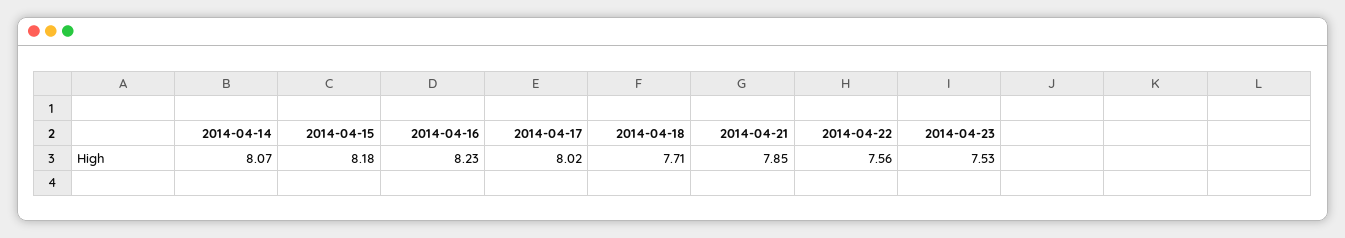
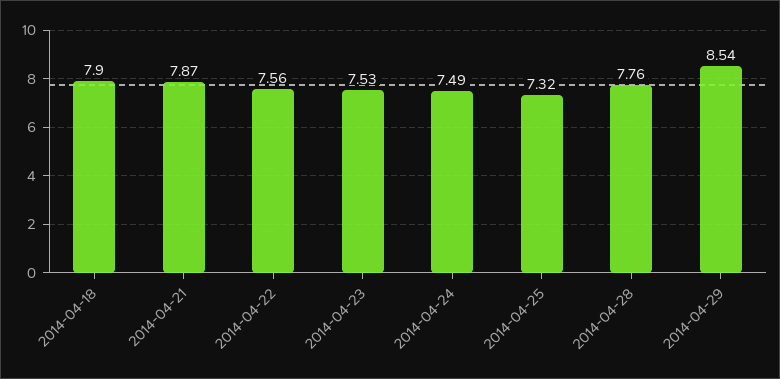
2014-04-14: 8.07 -> none
2014-04-15: 8.18 -> none
2014-04-16: 8.23 -> none
2014-04-17: 8.02 -> none
2014-04-18: 7.71 -> 7.9
2014-04-21: 7.85 -> 7.87
2014-04-24: none -> 7.49
2014-04-25: none -> 7.32
2014-04-28: none -> 7.76
2014-04-29: none -> 8.54

